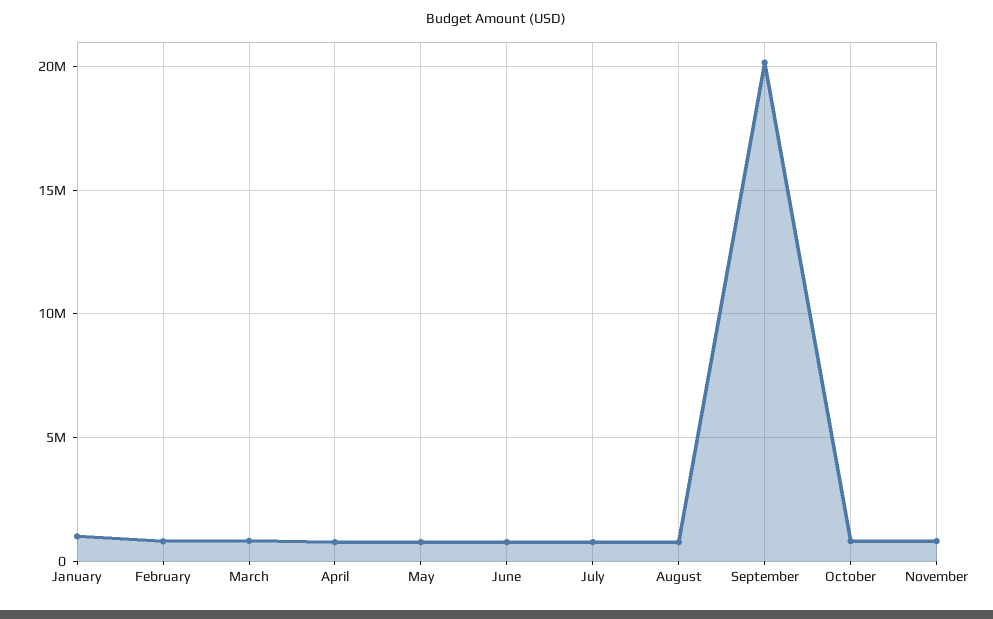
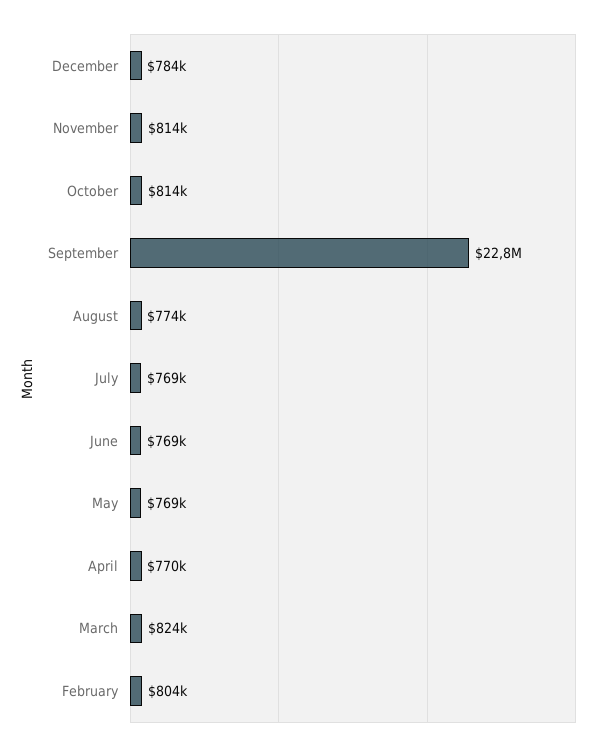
January: 1000000 -> none
September: 20000000 -> 22800000
December: none -> 784000

